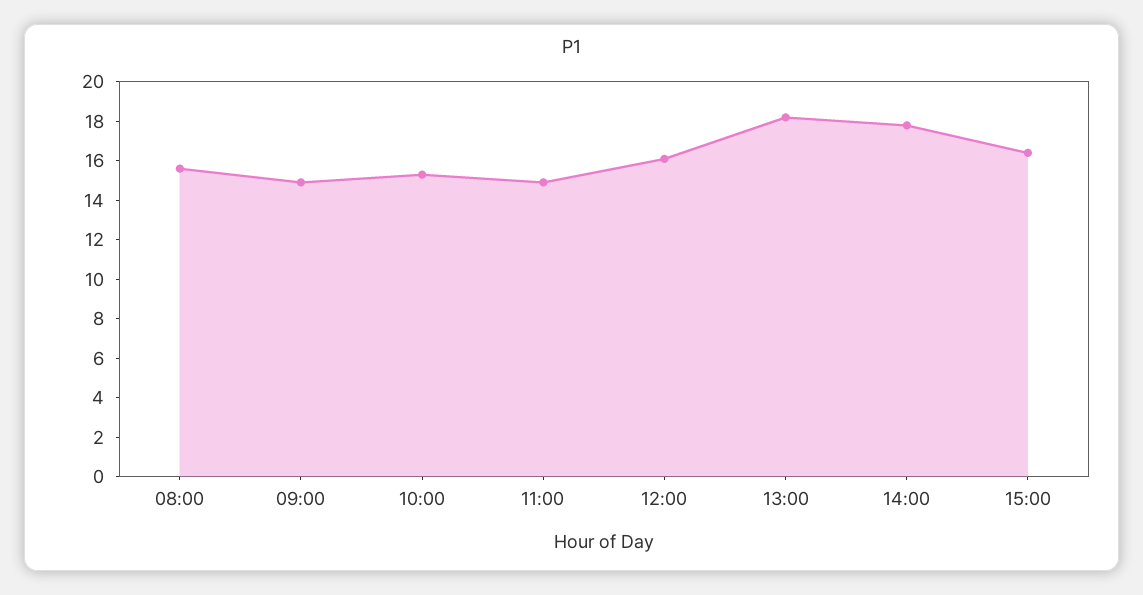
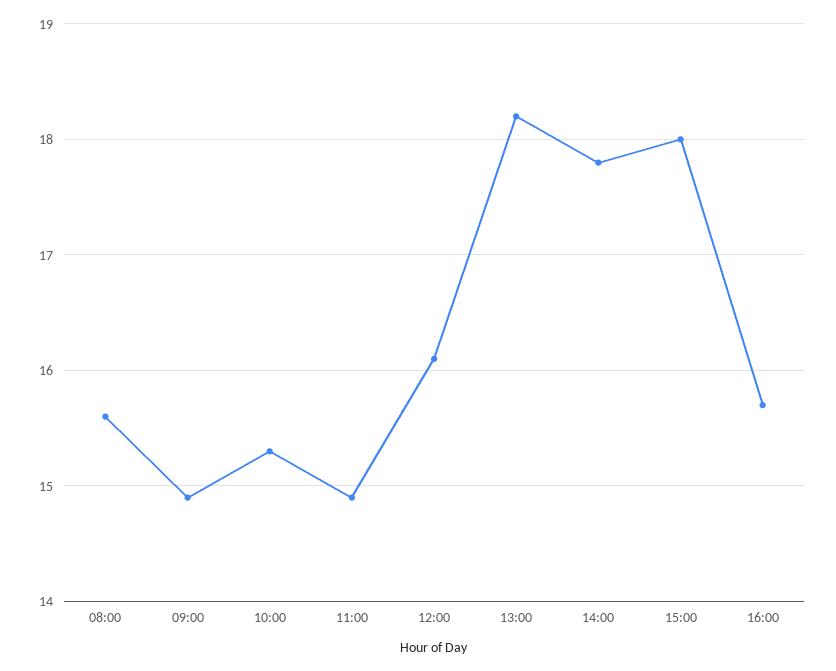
15:00: 16.5 -> 18
16:00: none -> 15.7

